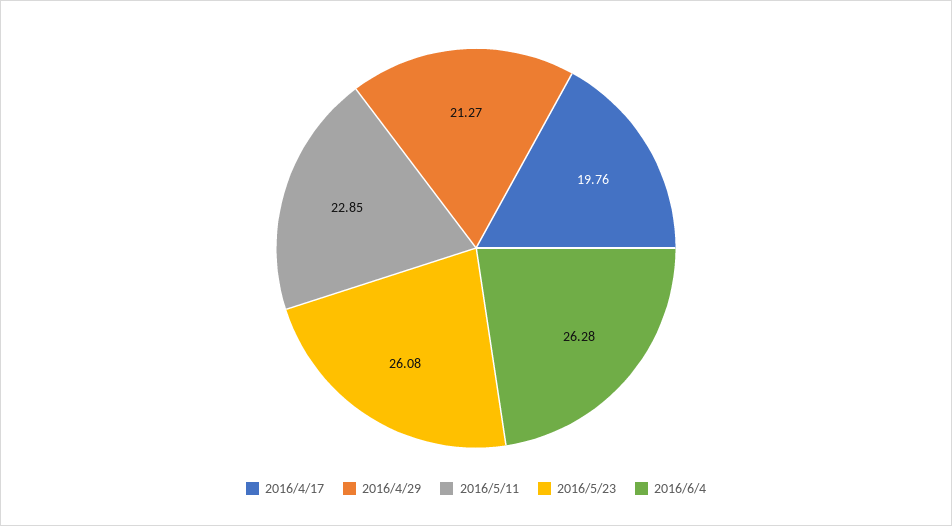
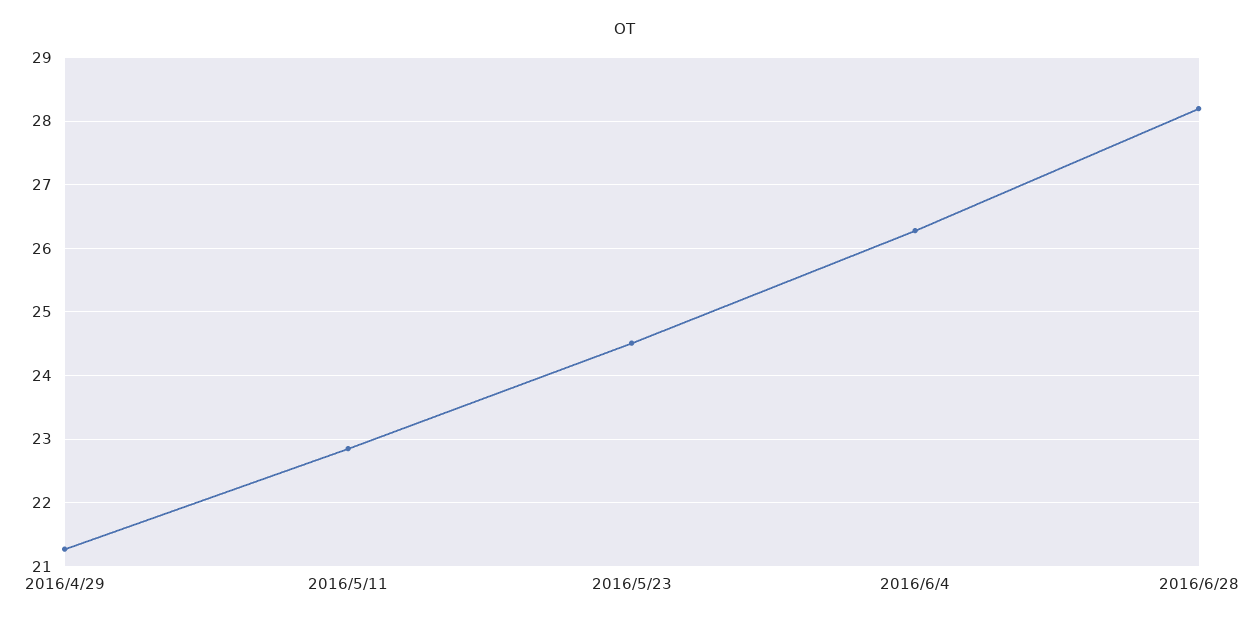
2016/4/17: 19.76 -> none
2016/5/23: 26.08 -> 24.5
2016/6/28: none -> 28.2

